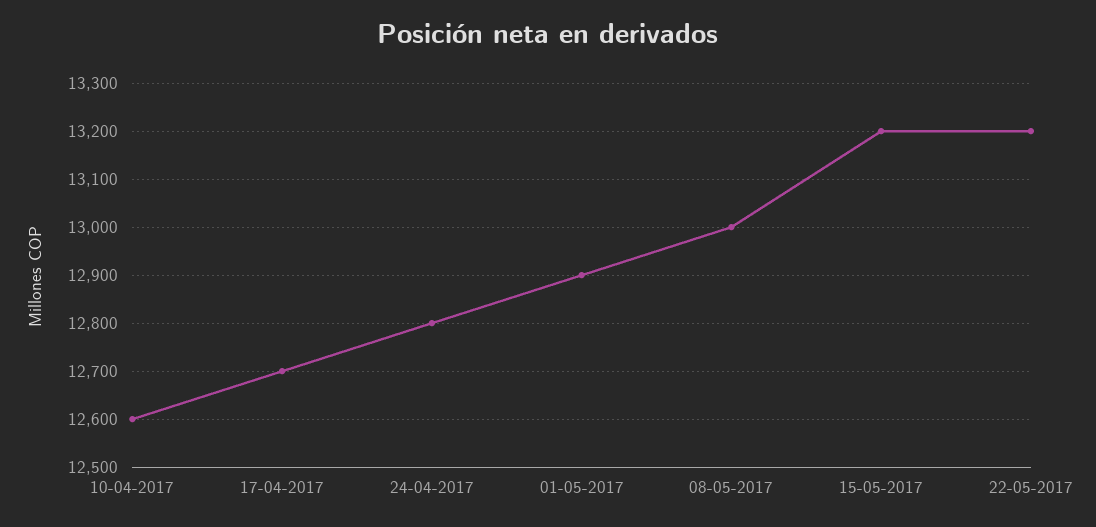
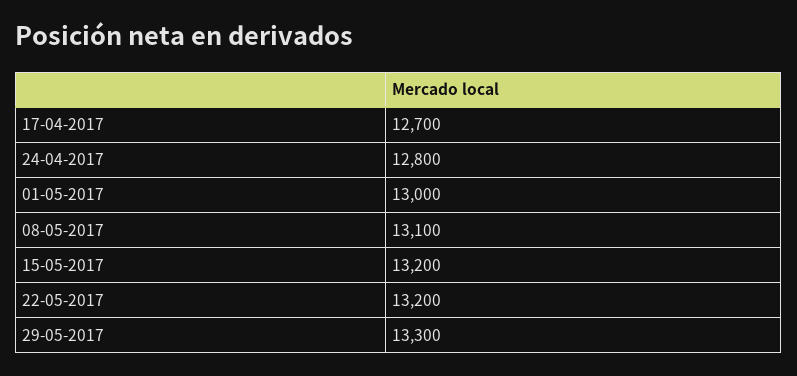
10-04-2017: 12600 -> none
01-05-2017: 12900 -> 13000
08-05-2017: 13000 -> 13100
29-05-2017: none -> 13300

